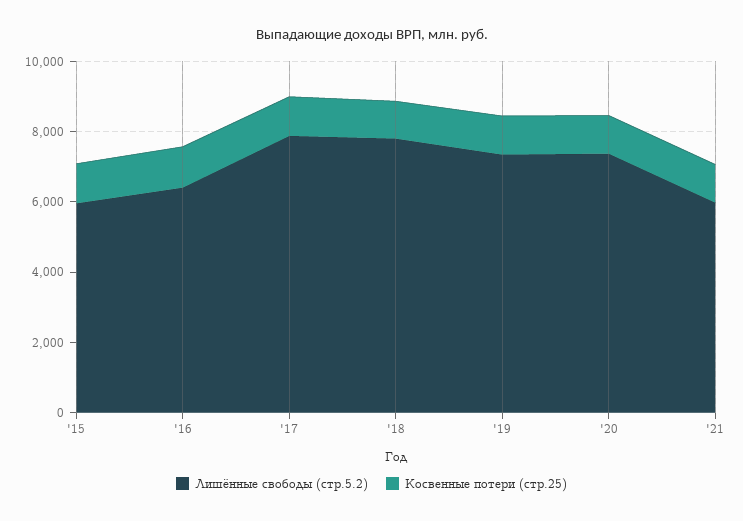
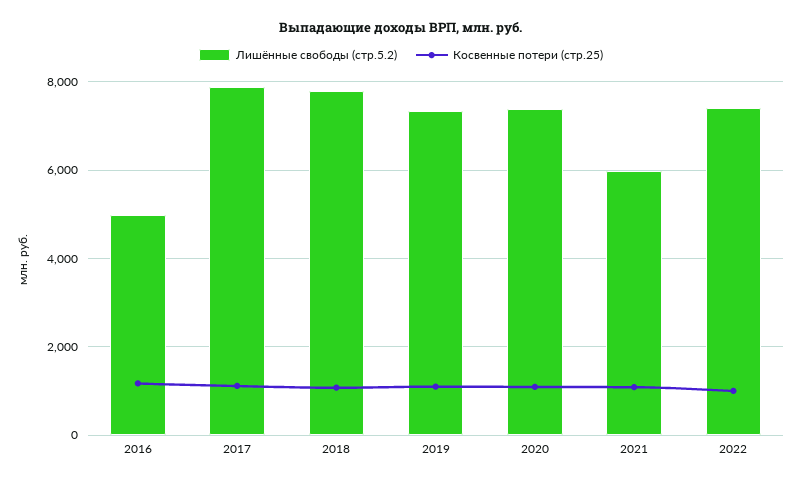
Лишённые свободы (стр.5.2), '15: 6000 -> none
Косвенные потери (стр.25), '15: 1000 -> none
Лишённые свободы (стр.5.2), '16: 6500 -> 5000
Лишённые свободы (стр.5.2), 2022: none -> 7400
Косвенные потери (стр.25), 2022: none -> 1000

